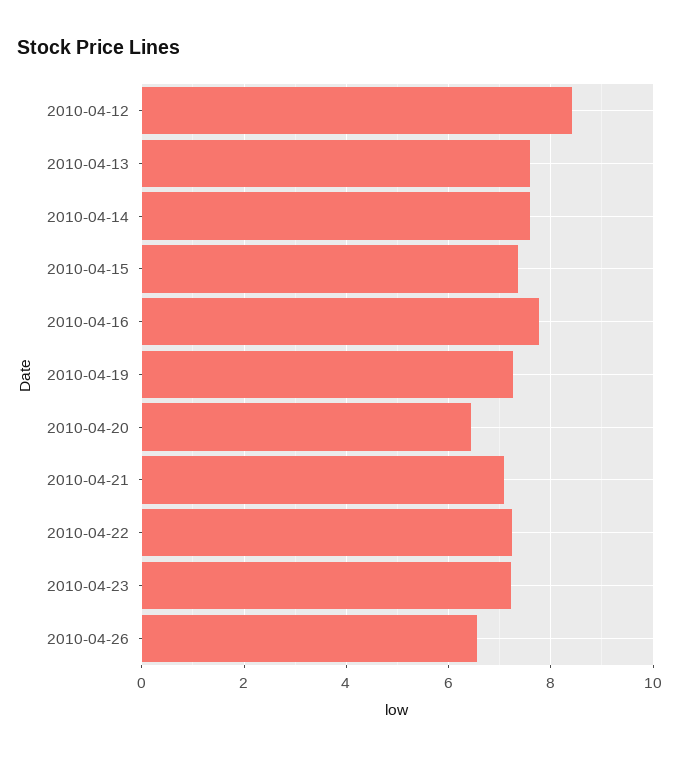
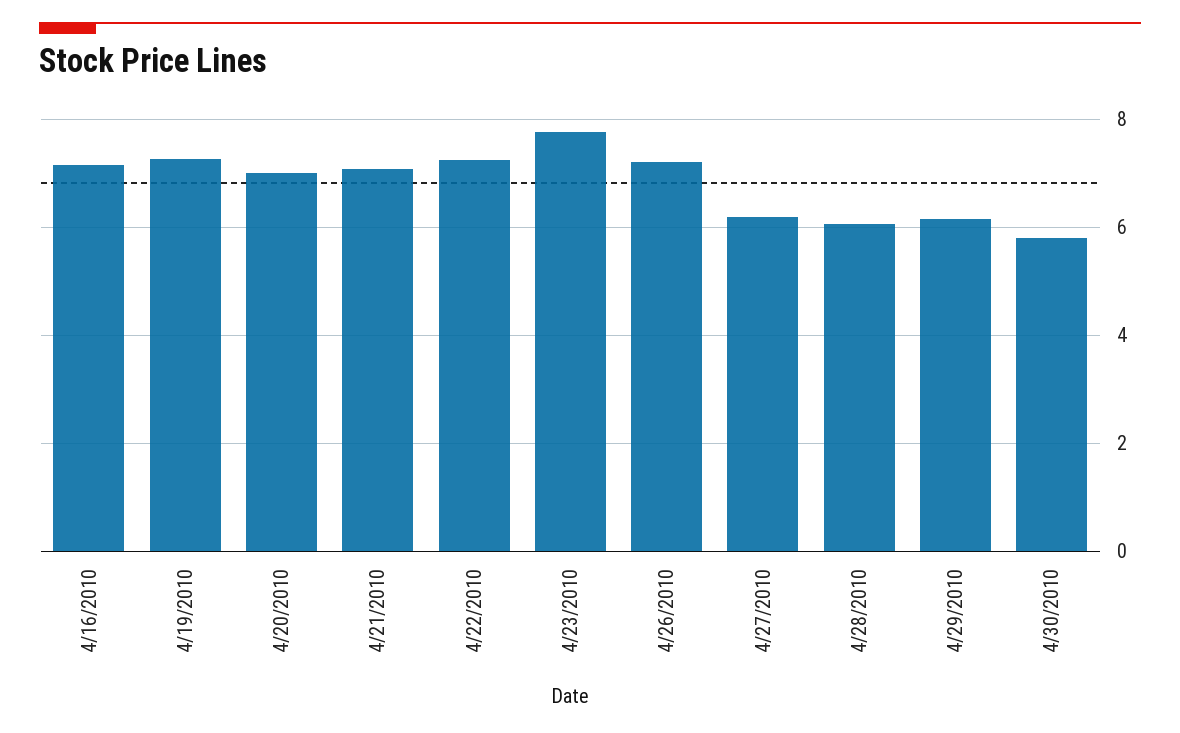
2010-04-12: 8.4 -> none
2010-04-13: 7.6 -> none
2010-04-14: 7.6 -> none
2010-04-15: 7.4 -> none
2010-04-16: 7.8 -> 7.2
2010-04-20: 6.4 -> 7
2010-04-23: 7.2 -> 7.8
2010-04-26: 6.6 -> 7.2
4/27/2010: none -> 6.2
4/28/2010: none -> 6
4/29/2010: none -> 6.2
4/30/2010: none -> 5.8

